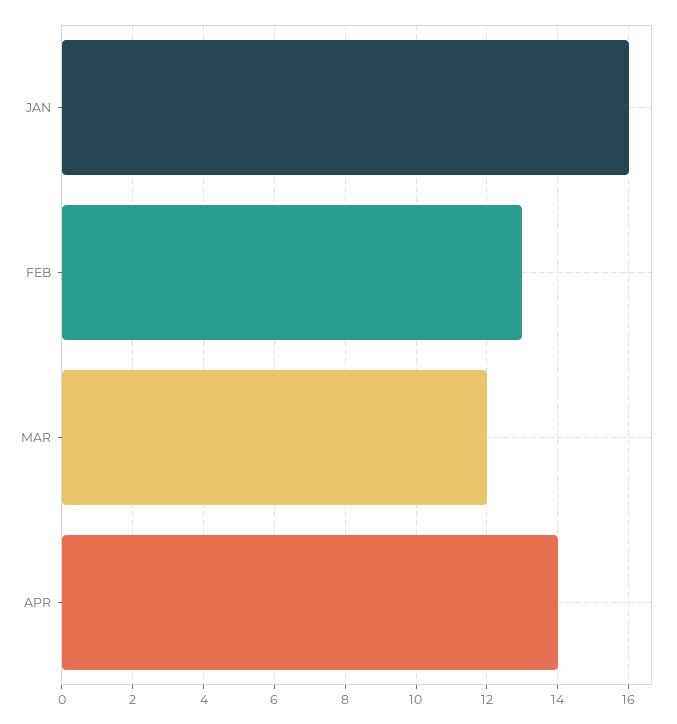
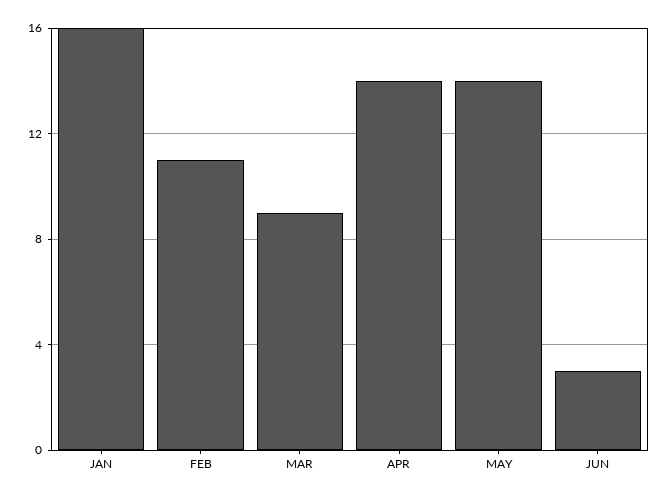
FEB: 13 -> 11
MAR: 12 -> 9
MAY: none -> 14
JUN: none -> 3

